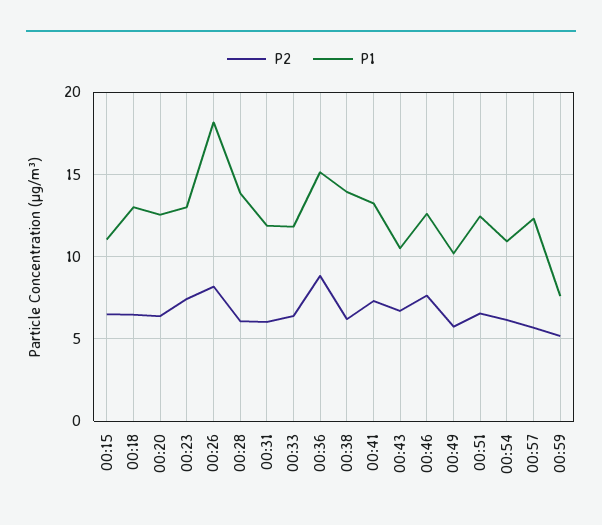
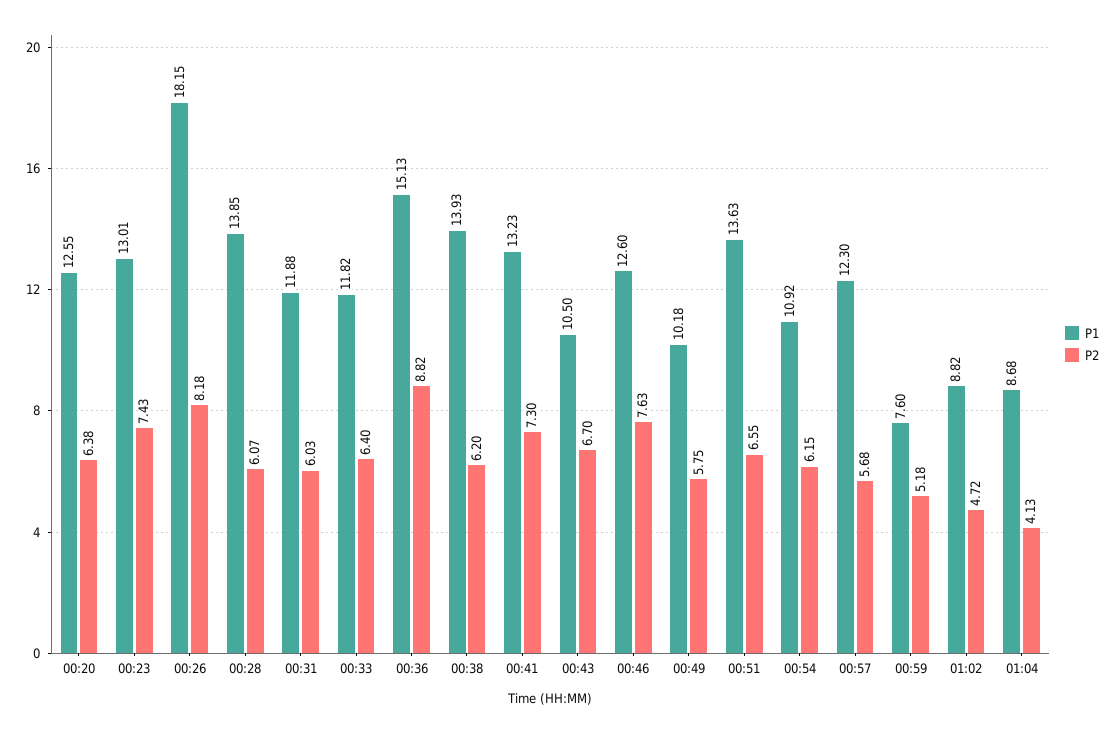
P2, 00:15: 6.5 -> none
P1, 00:15: 11 -> none
P2, 00:18: 6.5 -> none
P1, 00:18: 13 -> none
P1, 00:51: 12.5 -> 13.63
P1, 01:02: none -> 8.82
P2, 01:02: none -> 4.72
P1, 01:04: none -> 8.68
P2, 01:04: none -> 4.13

